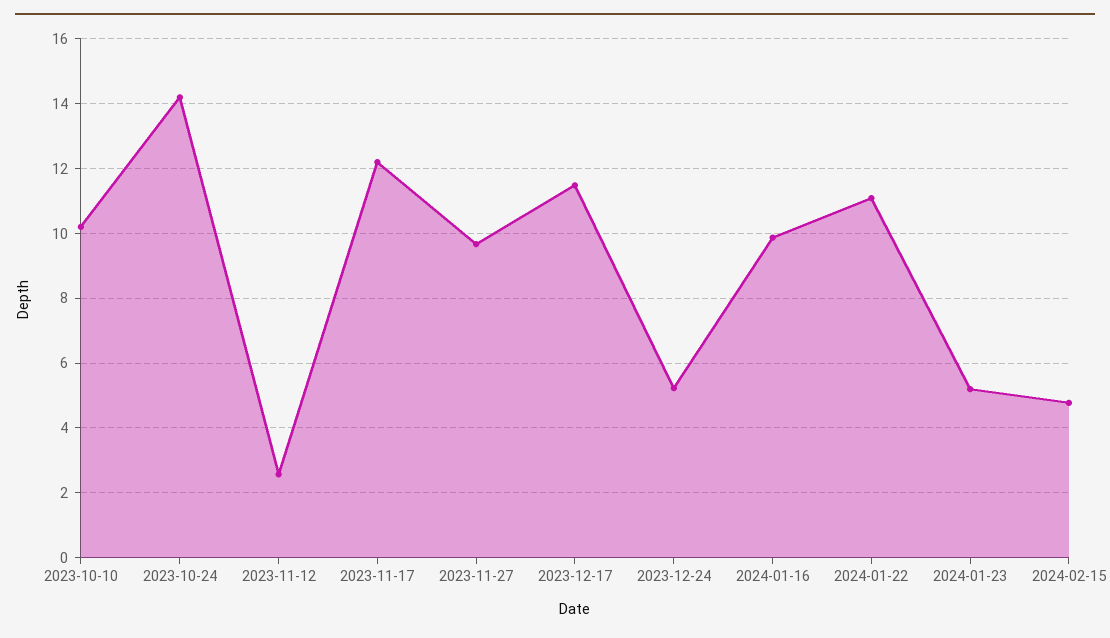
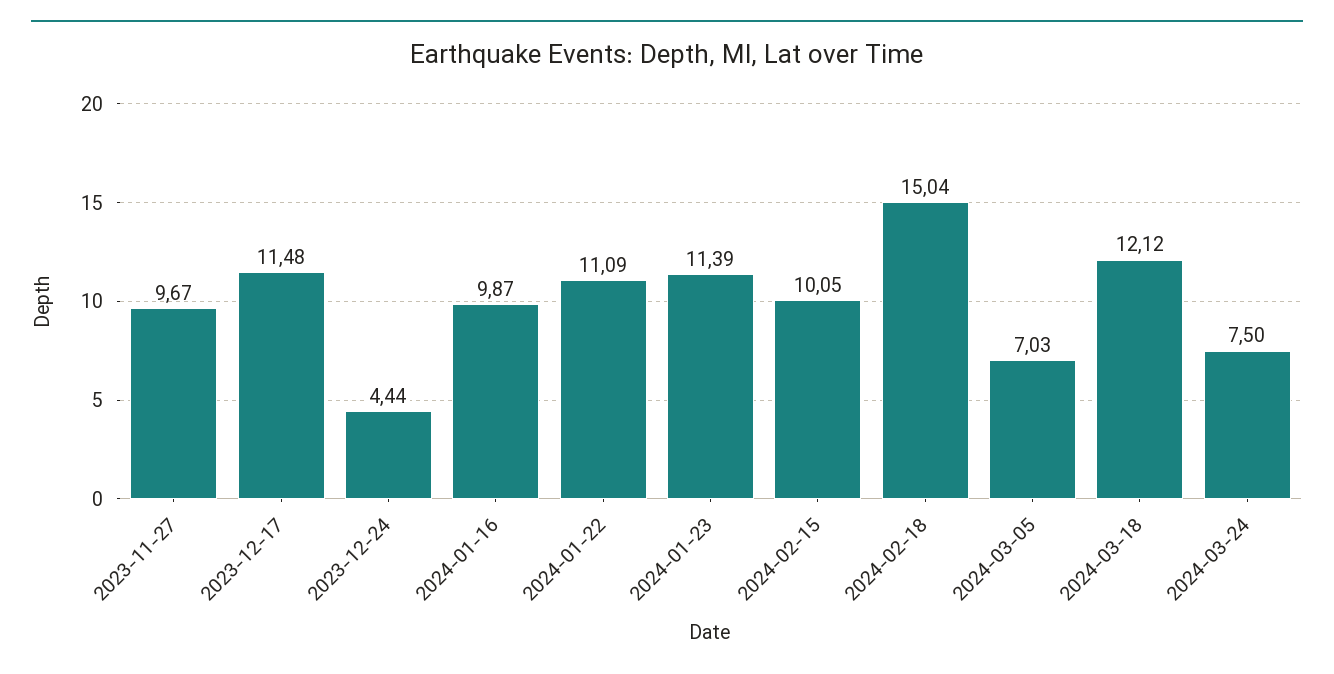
2023-10-10: 10.2 -> none
2023-10-24: 14.2 -> none
2023-11-12: 2.6 -> none
2023-11-17: 12.2 -> none
2023-12-24: 5.2 -> 4.44
2024-01-23: 5.2 -> 11.39
2024-02-15: 4.8 -> 10.05
2024-02-18: none -> 15.04
2024-03-05: none -> 7.03
2024-03-18: none -> 12.12
2024-03-24: none -> 7.5

